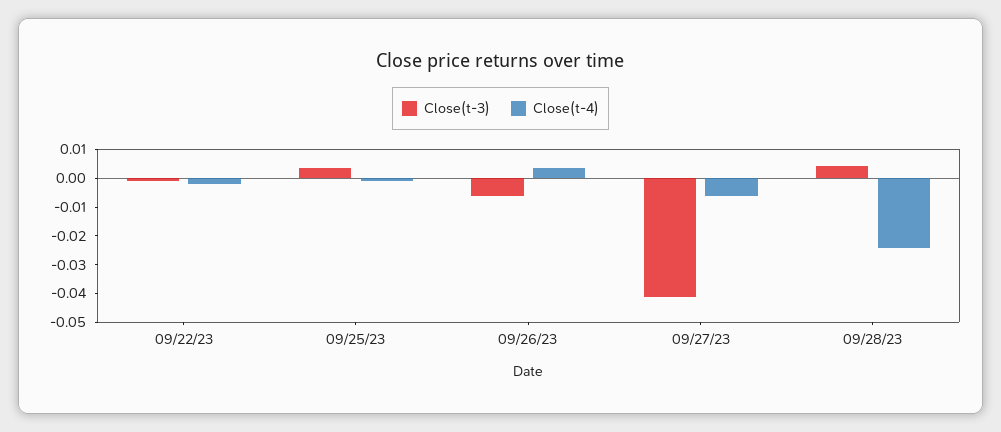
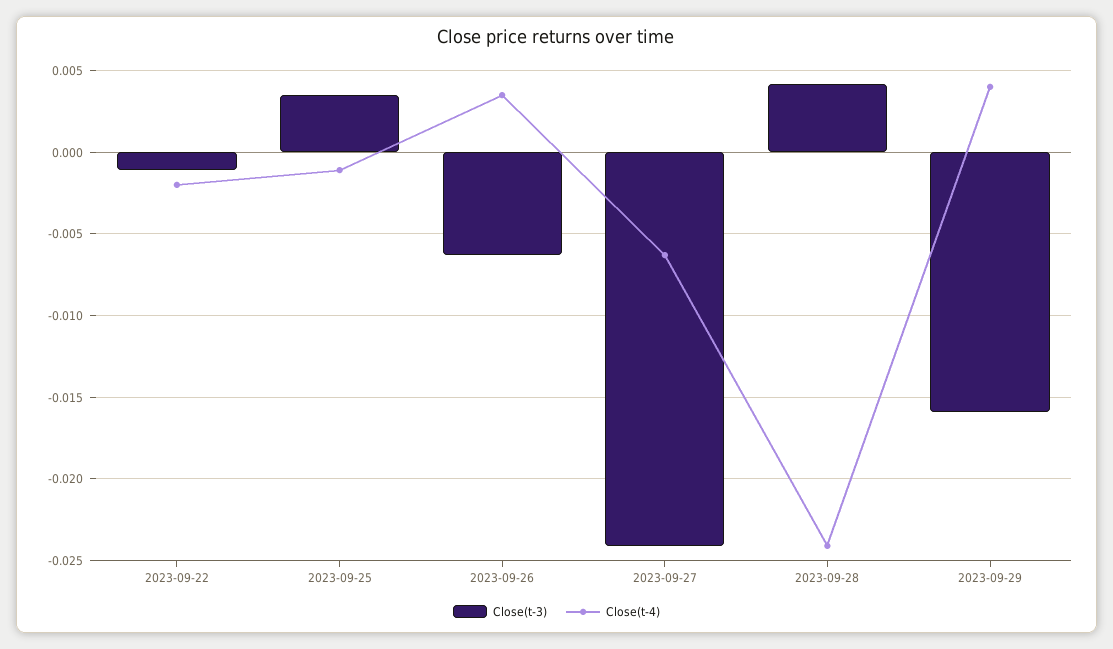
Close(t-3), 09/27/23: -0.04 -> -0.024
Close(t-3), 2023-09-29: none -> -0.016
Close(t-4), 2023-09-29: none -> 0.004

